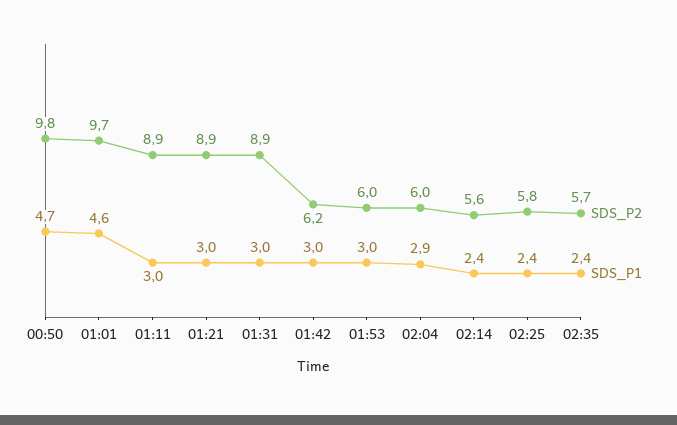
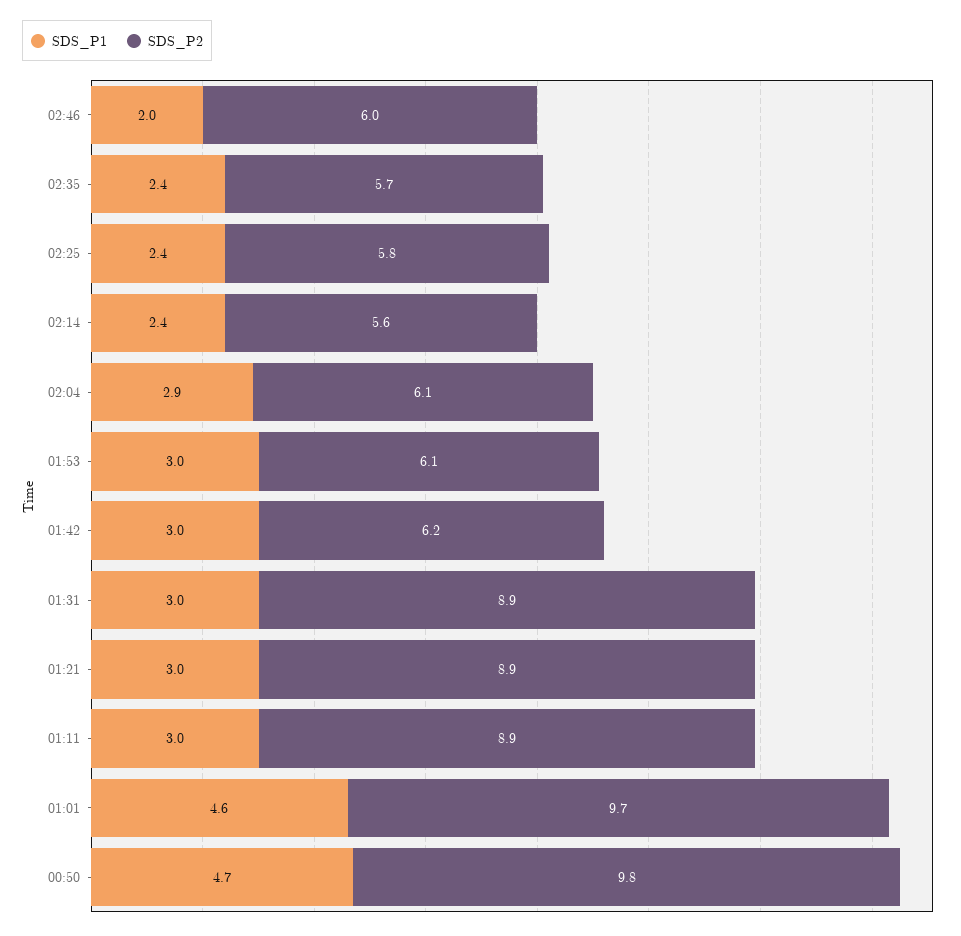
SDS_P2, 01:53: 6 -> 6.1
SDS_P2, 02:04: 6 -> 6.1
SDS_P1, 02:46: none -> 2
SDS_P2, 02:46: none -> 6

